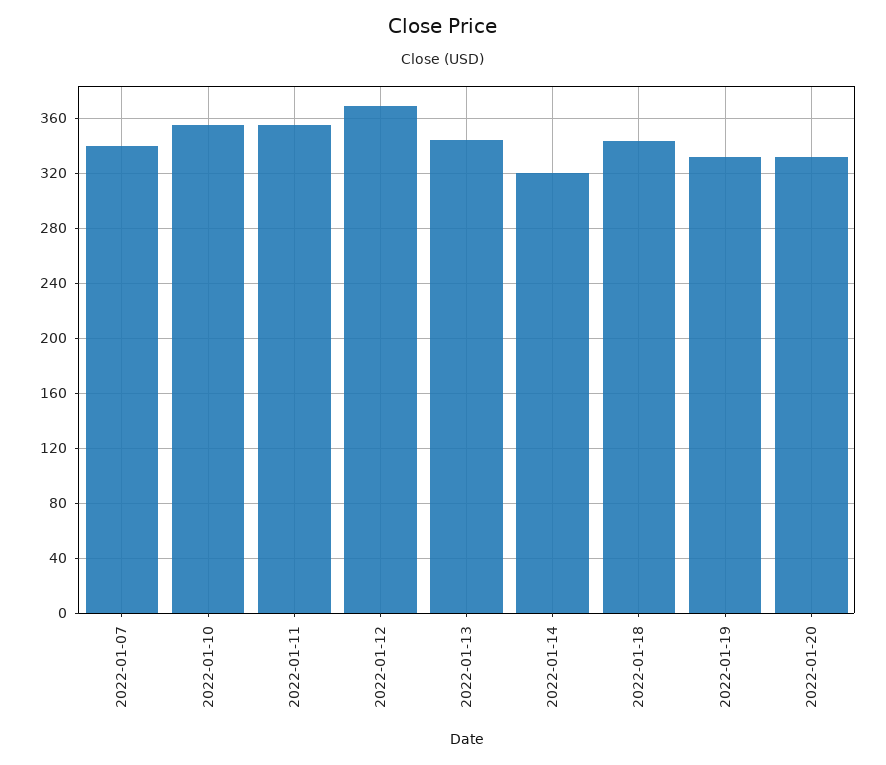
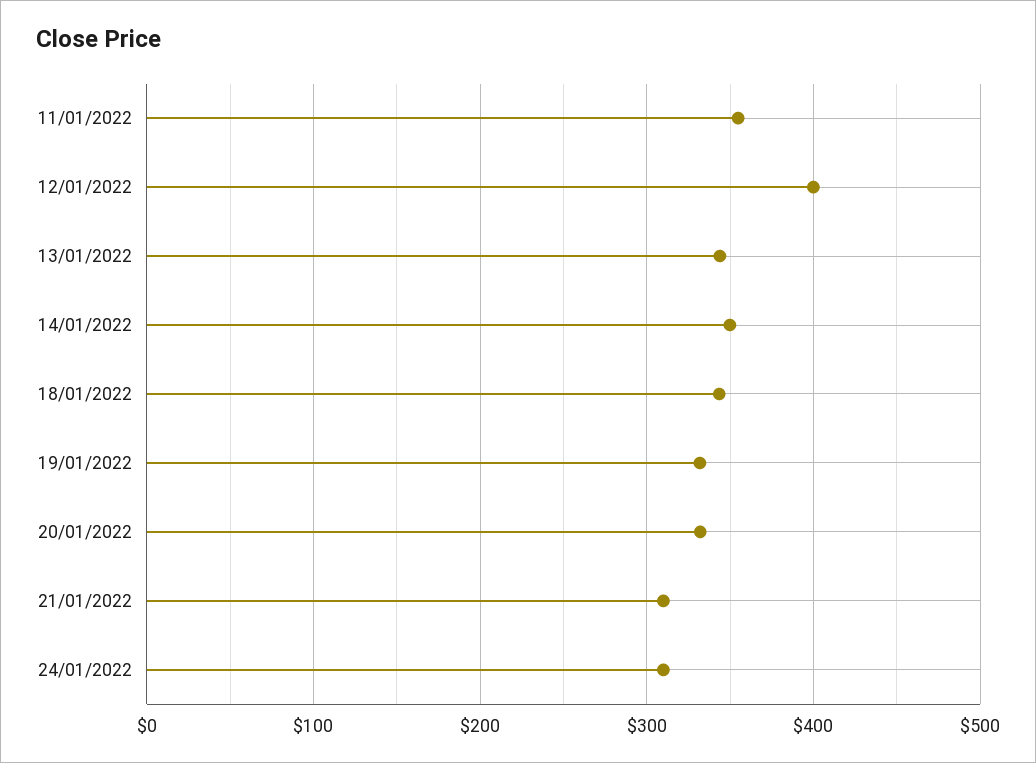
2022-01-07: 340 -> none
2022-01-10: 355 -> none
2022-01-12: 370 -> 400
2022-01-14: 320 -> 350
21/01/2022: none -> 310
24/01/2022: none -> 310

